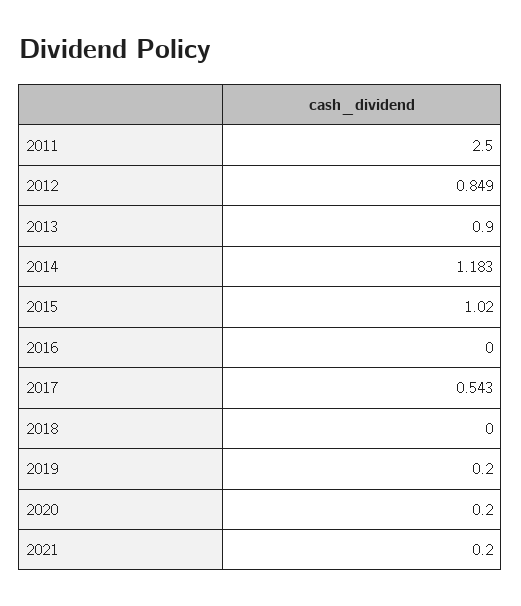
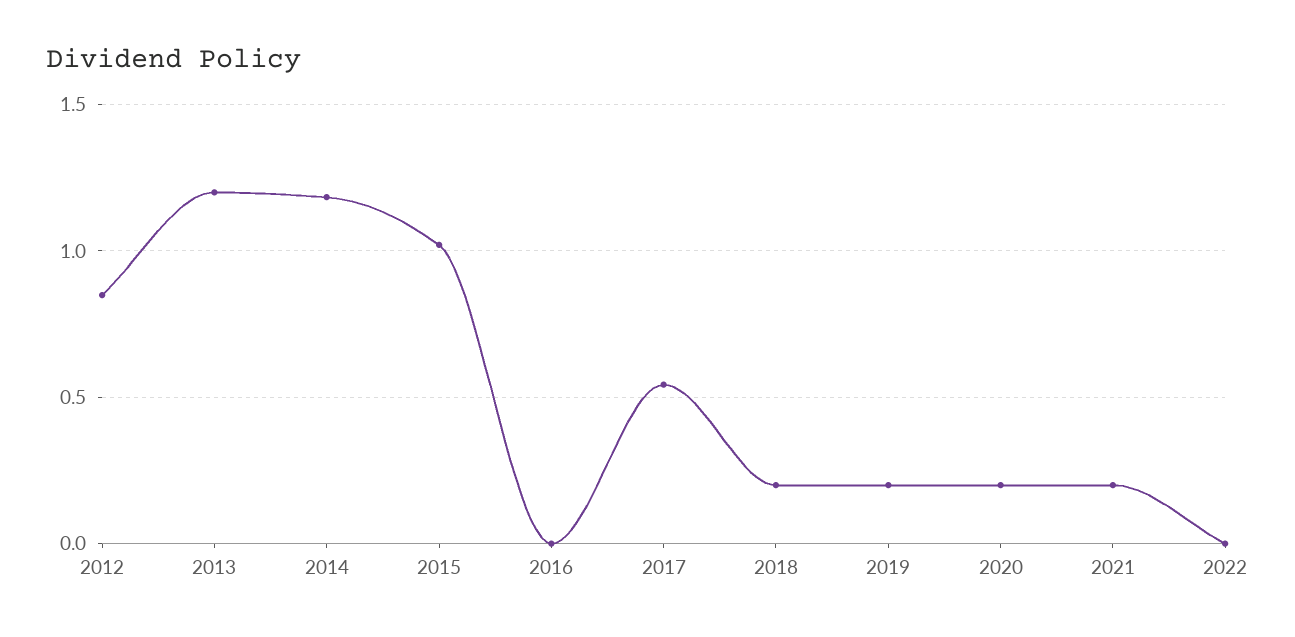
2011: 2.5 -> none
2013: 0.9 -> 1.2
2018: 0 -> 0.2
2022: none -> 0

